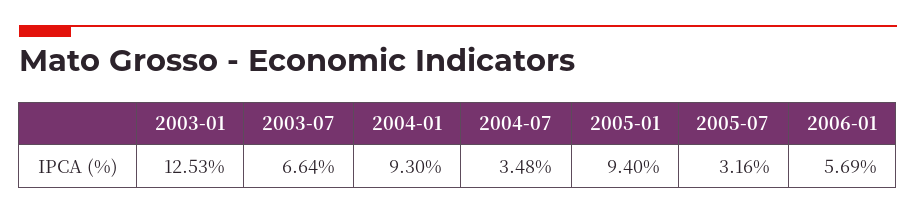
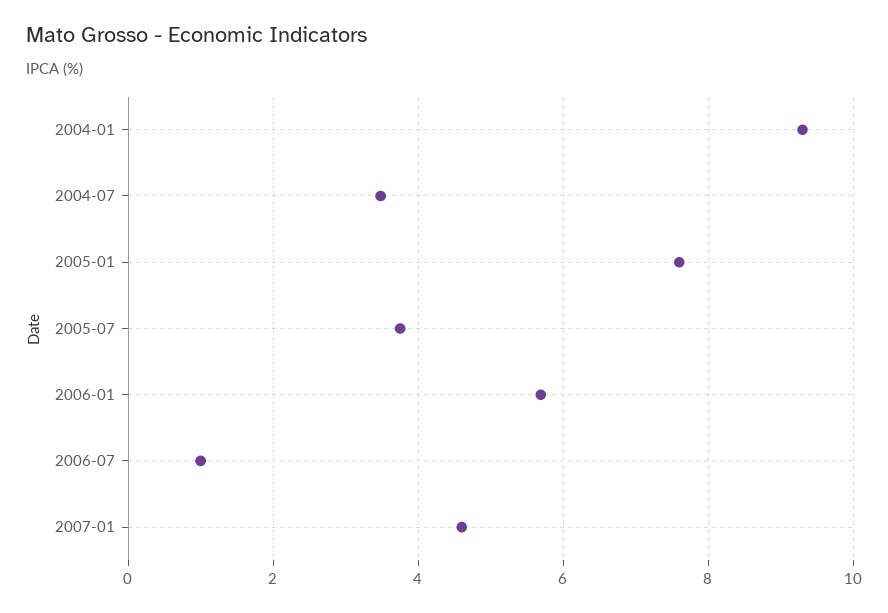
2003-01: 12.53 -> none
2003-07: 6.64 -> none
2005-01: 9.4 -> 7.6
2005-07: 3.16 -> 3.8
2006-07: none -> 1
2007-01: none -> 4.6

